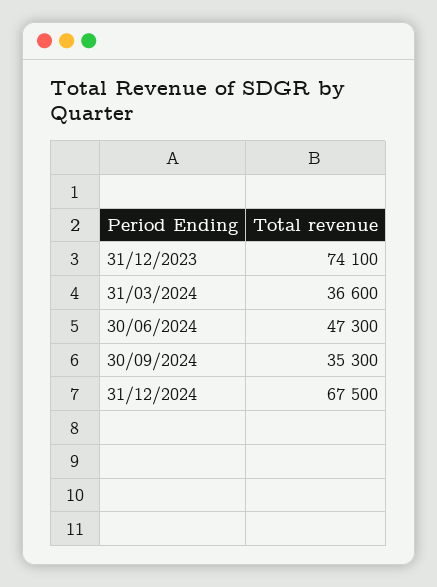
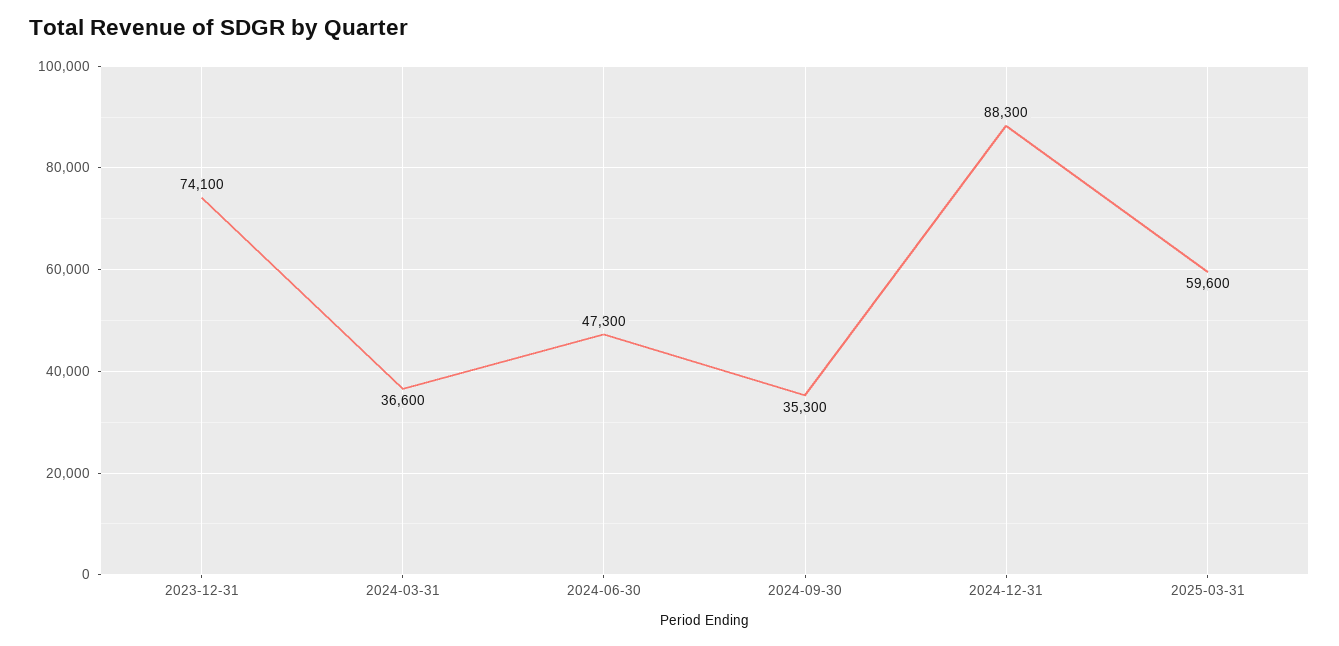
31/12/2024: 67500 -> 88300
2025-03-31: none -> 59600

